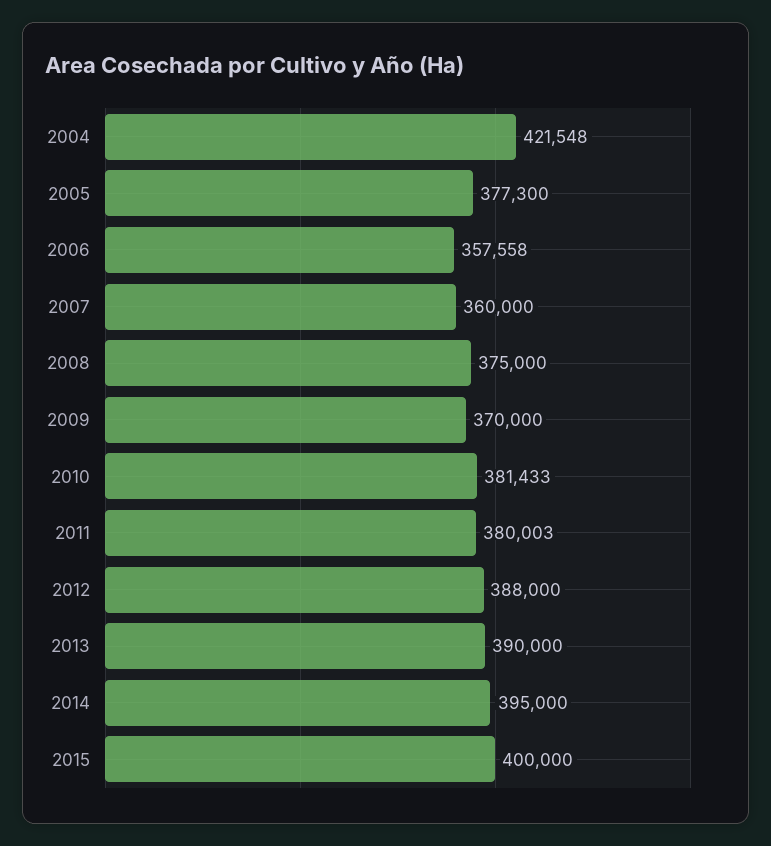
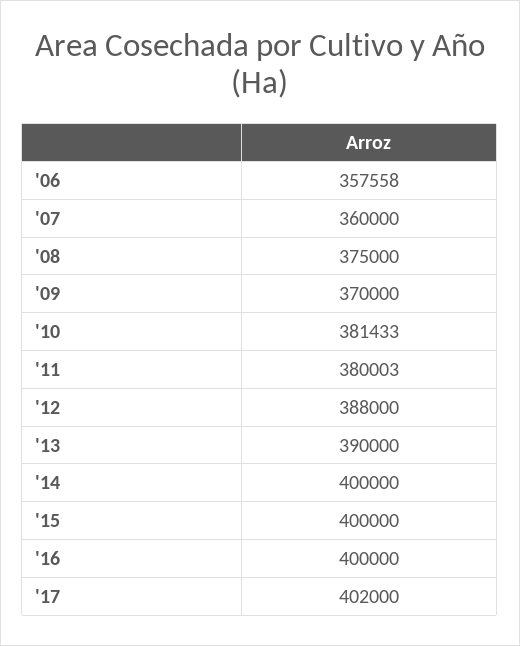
2004: 421548 -> none
2005: 377300 -> none
2014: 395000 -> 400000
'16: none -> 400000
'17: none -> 402000

